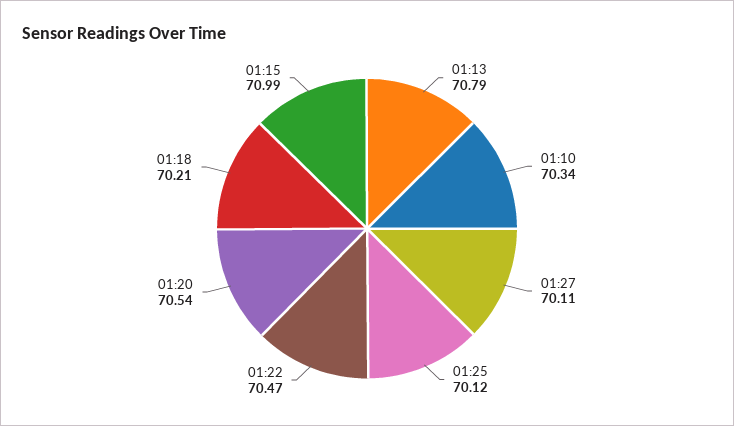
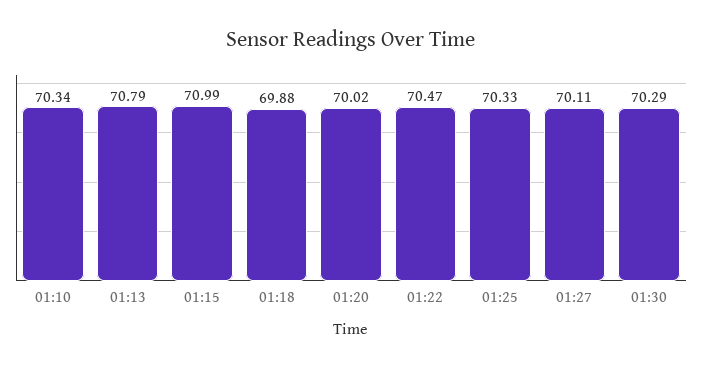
01:25: 70.12 -> 70.33
01:20: 70.54 -> 70.02
01:18: 70.21 -> 69.88
01:30: none -> 70.29

